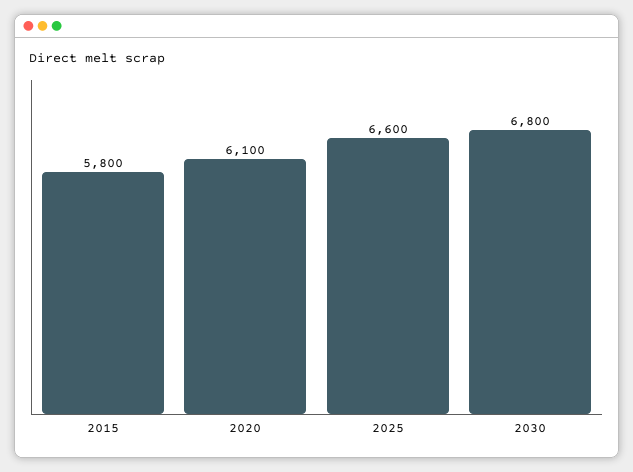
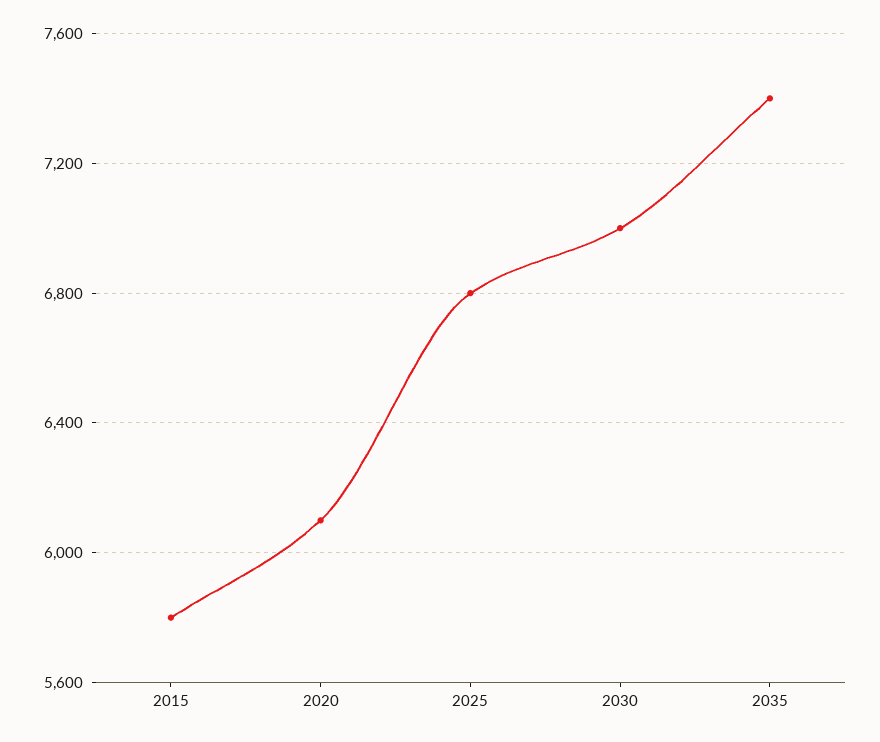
2025: 6600 -> 6800
2030: 6800 -> 7000
2035: none -> 7400

